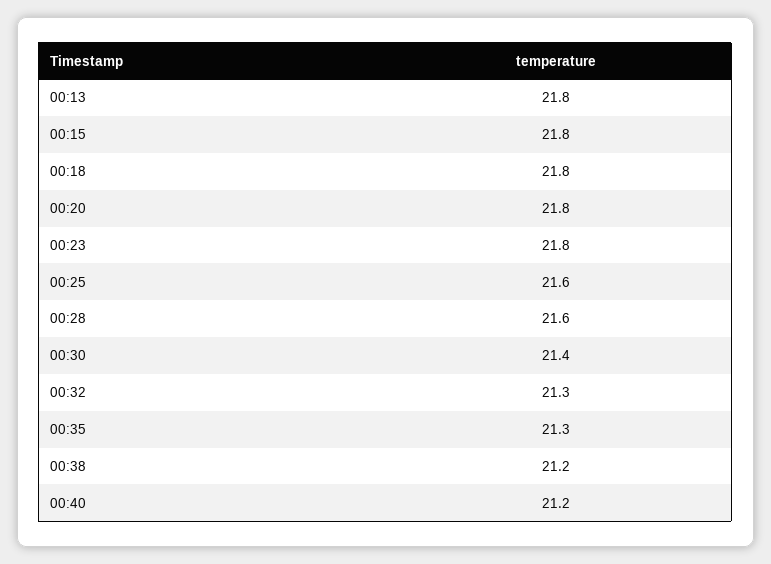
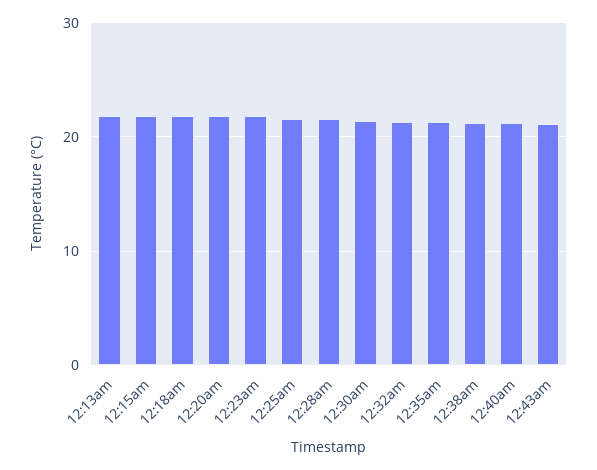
12:43am: none -> 21

